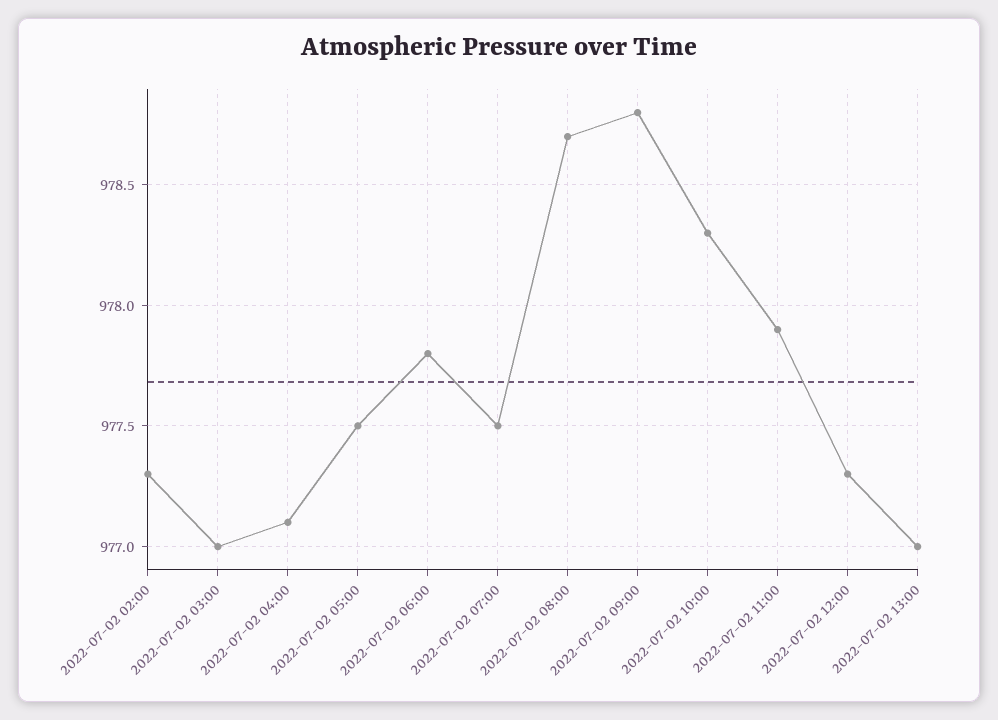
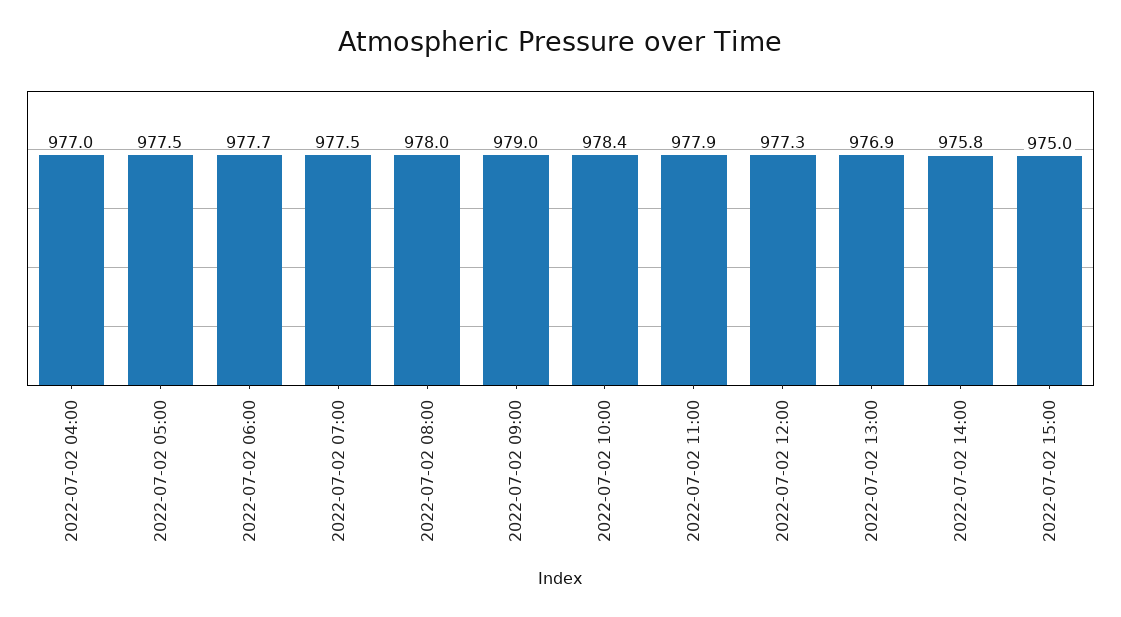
2022-07-02 02:00: 977.3 -> none
2022-07-02 03:00: 977 -> none
2022-07-02 04:00: 977.1 -> 977
2022-07-02 06:00: 977.8 -> 977.7
2022-07-02 08:00: 978.7 -> 978
2022-07-02 09:00: 978.8 -> 979
2022-07-02 10:00: 978.3 -> 978.4
2022-07-02 13:00: 977 -> 976.9
2022-07-02 14:00: none -> 975.8
2022-07-02 15:00: none -> 975

